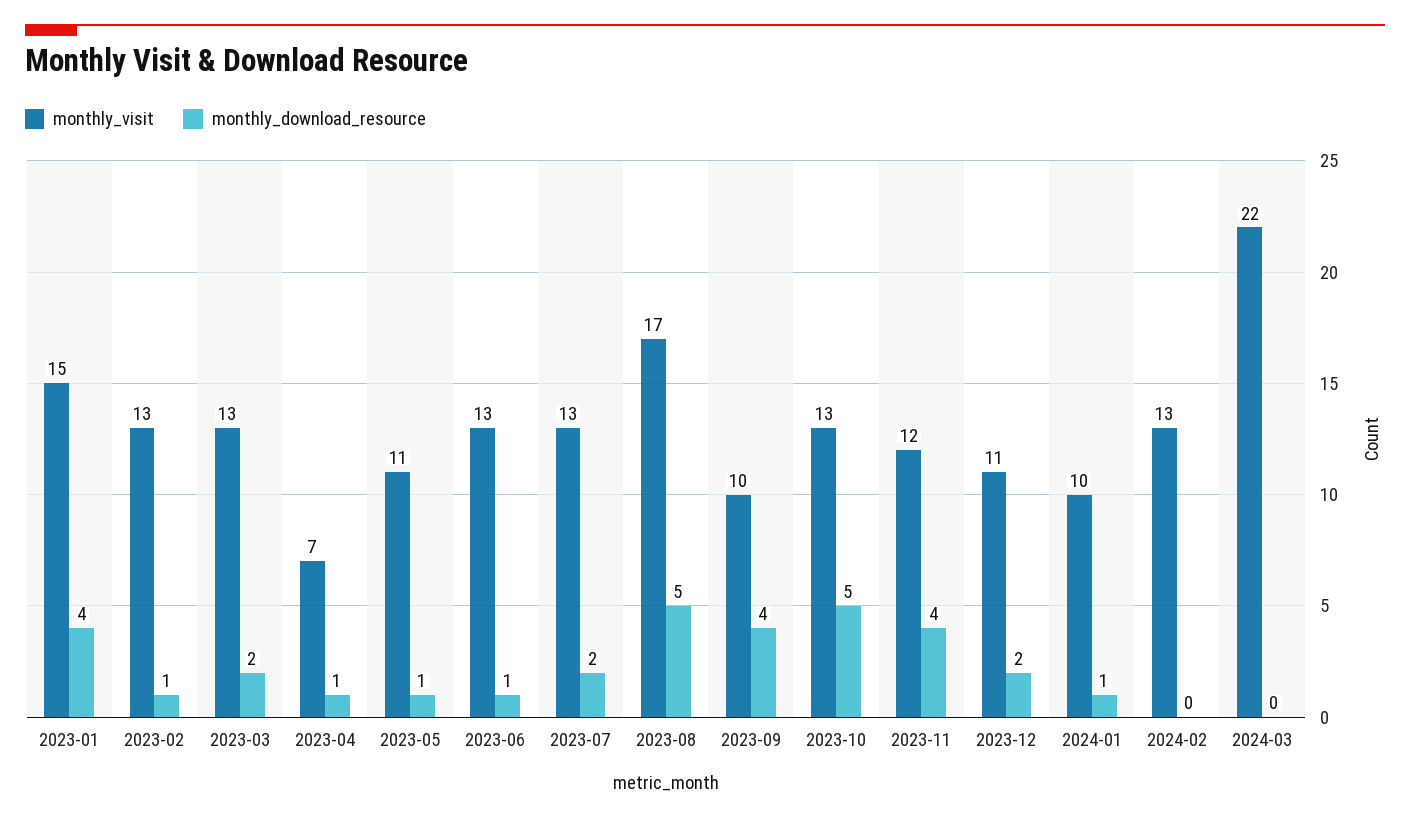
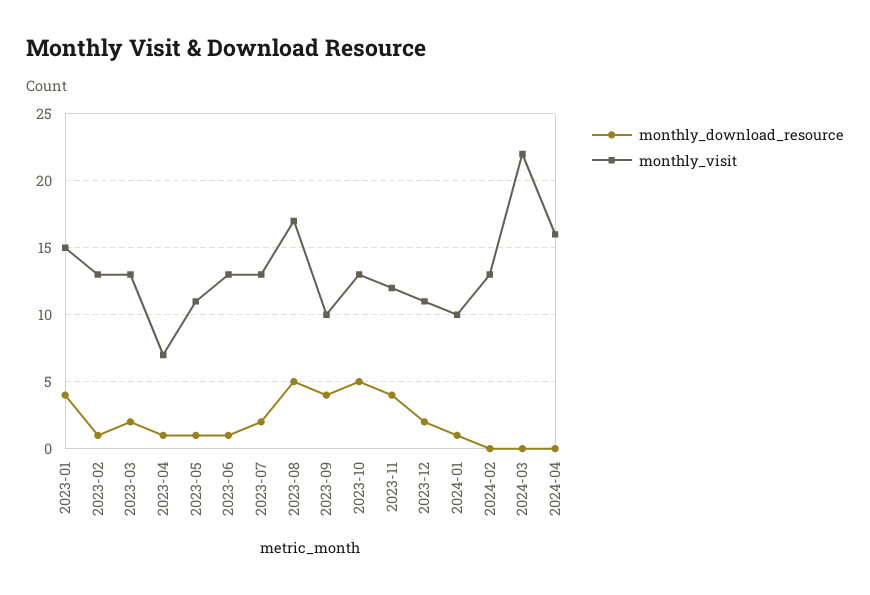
monthly_download_resource, 2024-04: none -> 0
monthly_visit, 2024-04: none -> 16

